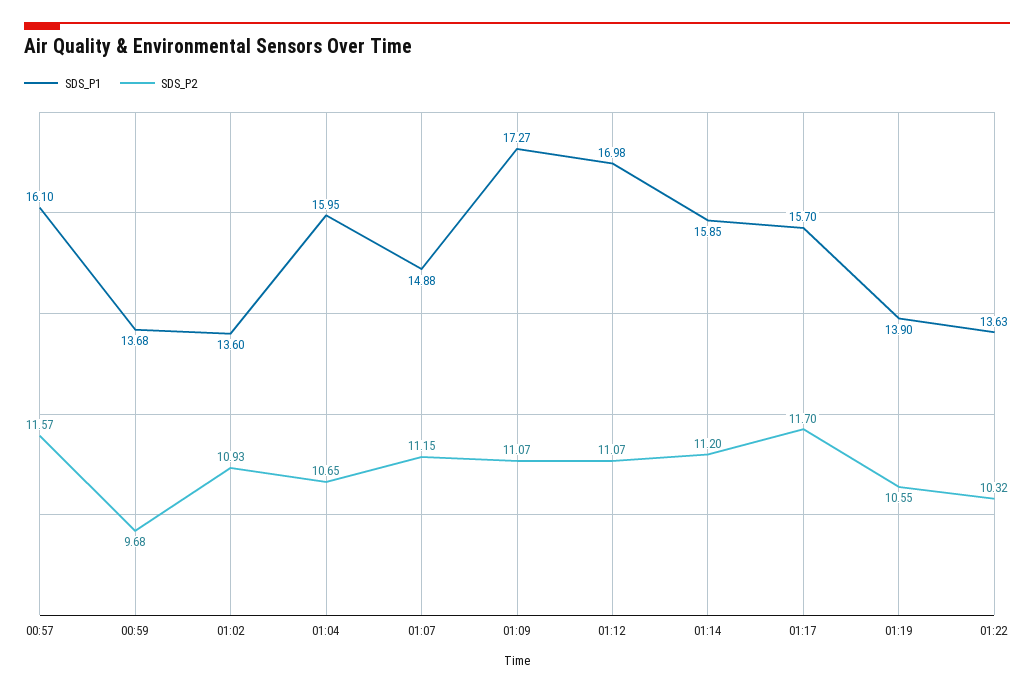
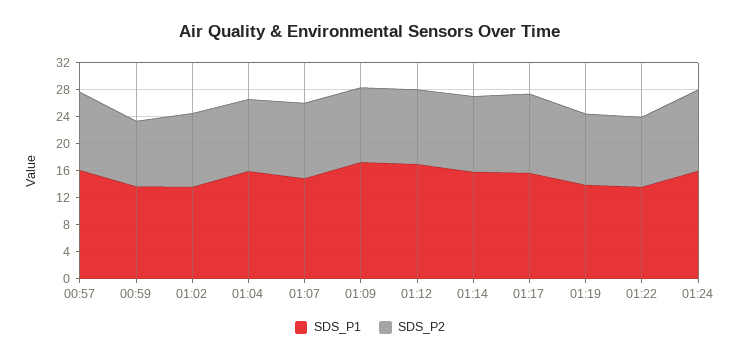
SDS_P1, 01:24: none -> 16
SDS_P2, 01:24: none -> 12

